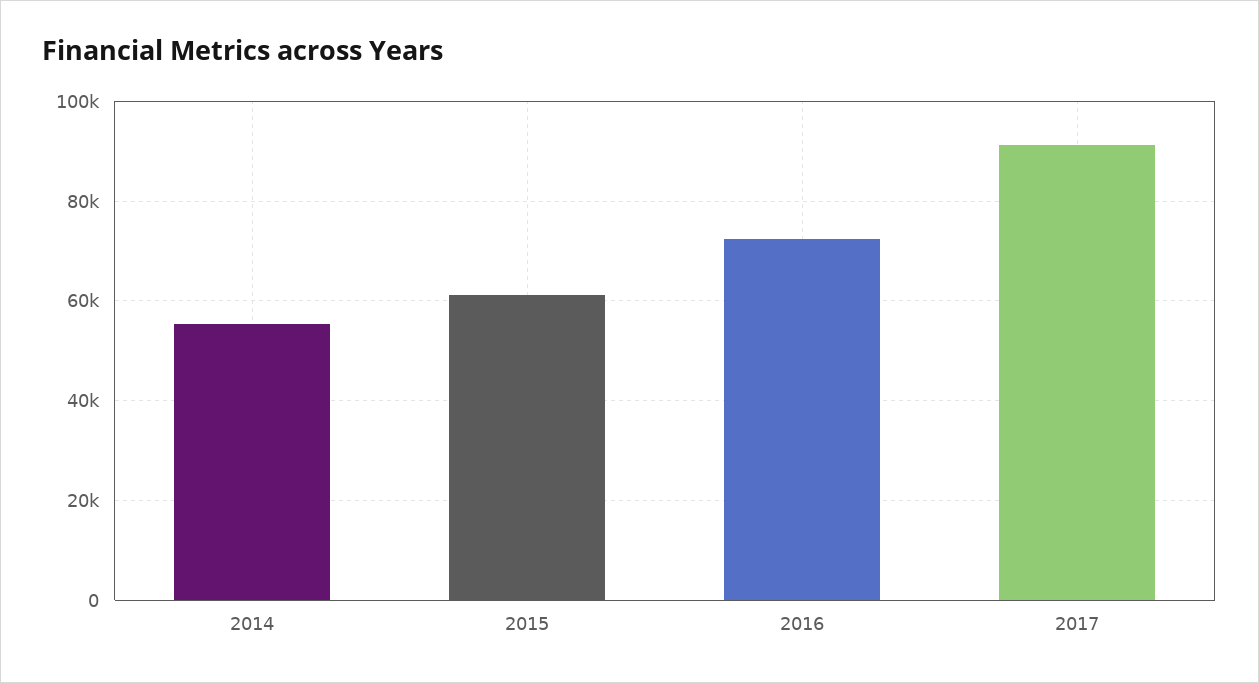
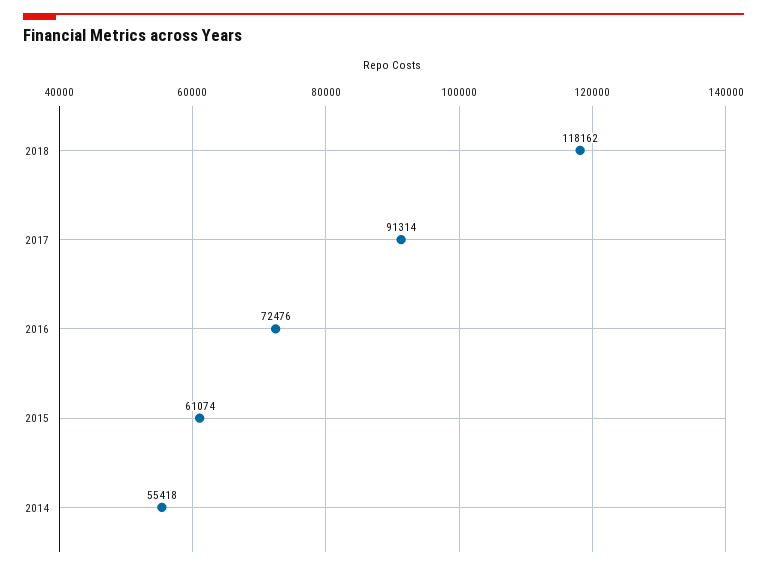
2018: none -> 118162

